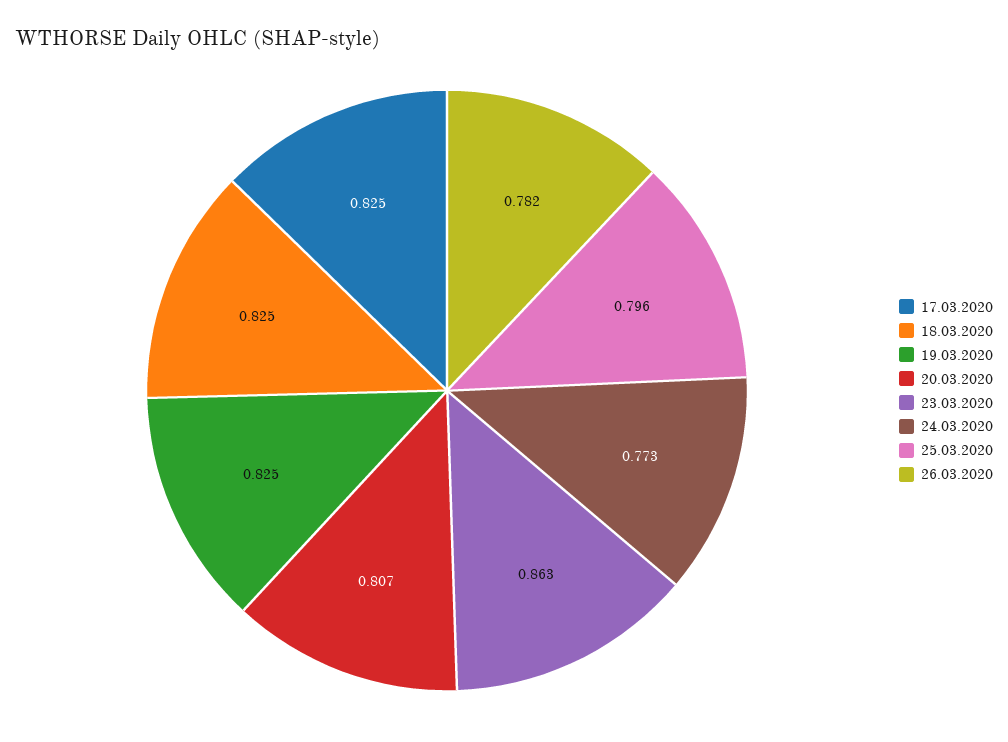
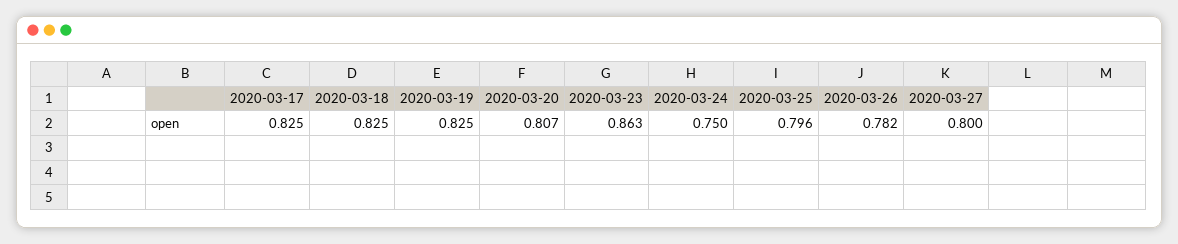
24.03.2020: 0.773 -> 0.75
2020-03-27: none -> 0.8

